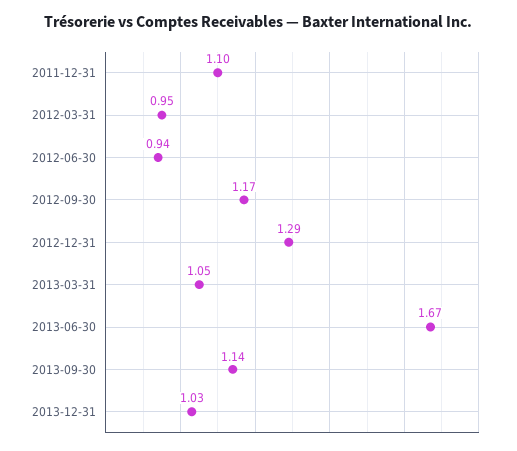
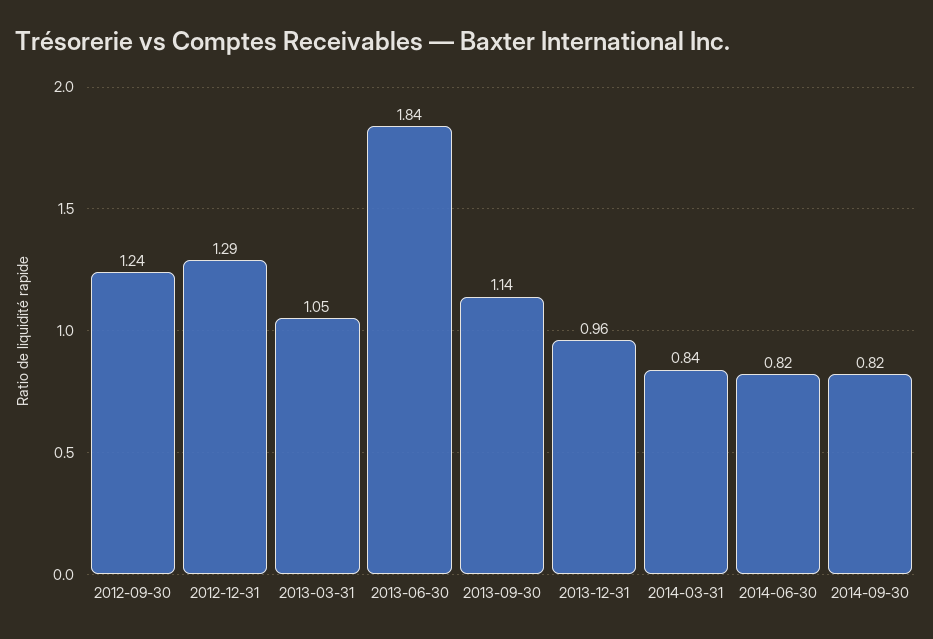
2011-12-31: 1.1 -> none
2012-03-31: 0.95 -> none
2012-06-30: 0.94 -> none
2012-09-30: 1.17 -> 1.24
2013-06-30: 1.67 -> 1.84
2013-12-31: 1.03 -> 0.96
2014-03-31: none -> 0.84
2014-06-30: none -> 0.82
2014-09-30: none -> 0.82

